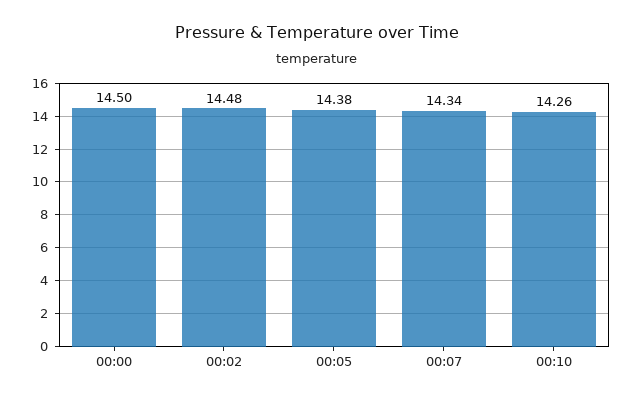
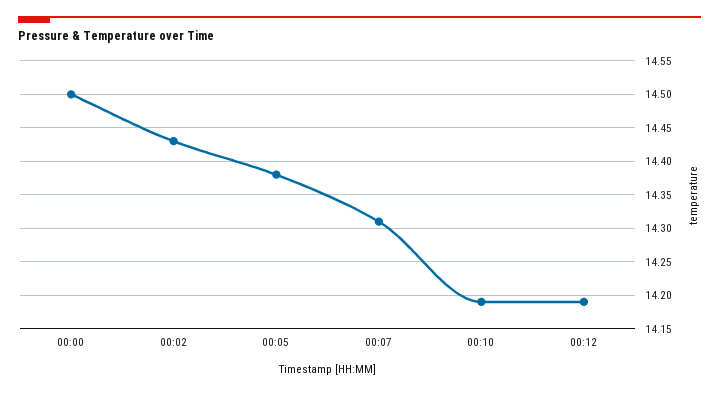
00:02: 14.48 -> 14.43
00:07: 14.34 -> 14.31
00:10: 14.26 -> 14.19
00:12: none -> 14.19

